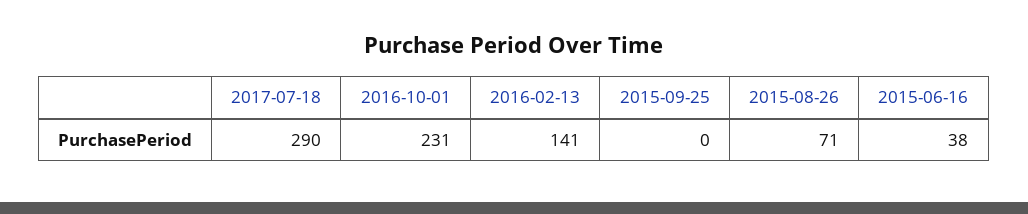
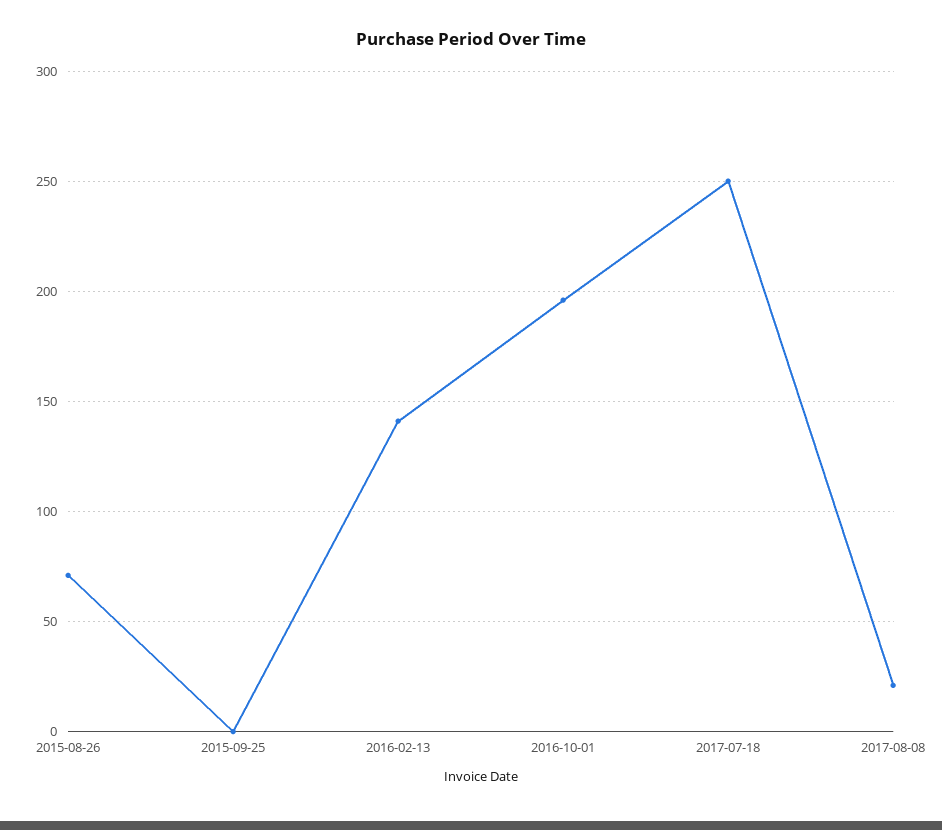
2017-07-18: 290 -> 250
2016-10-01: 231 -> 195
2015-06-16: 38 -> none
2017-08-08: none -> 20

